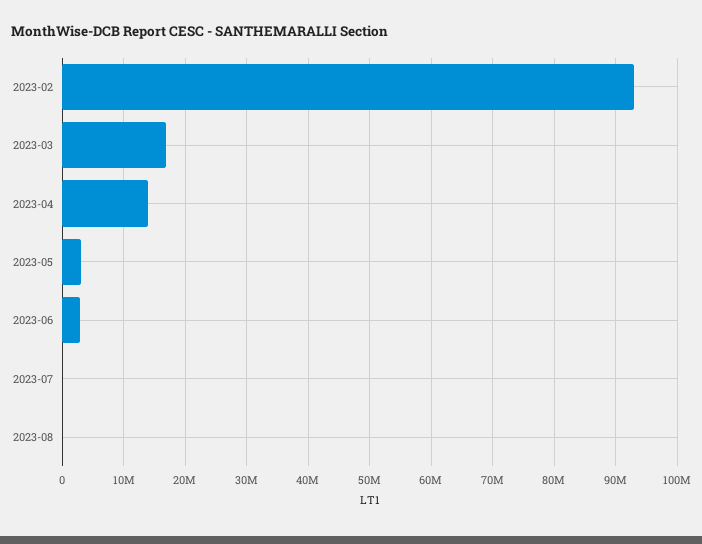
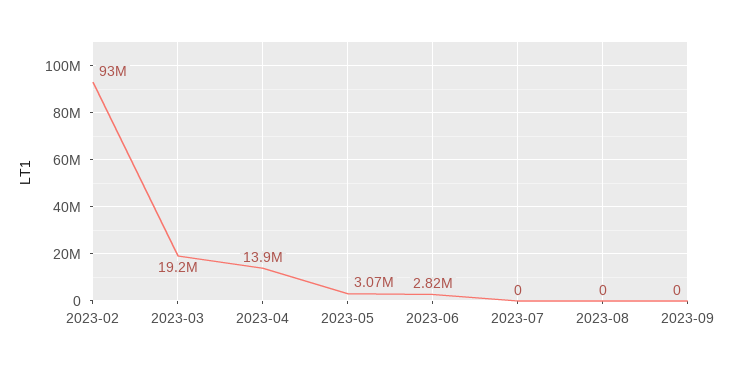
2023-03: 17000000 -> 19200000
2023-09: none -> 0

